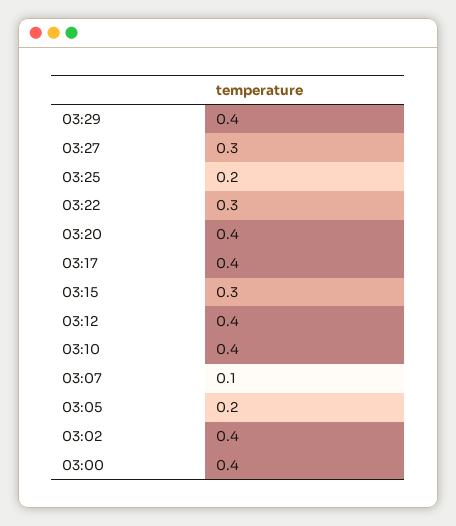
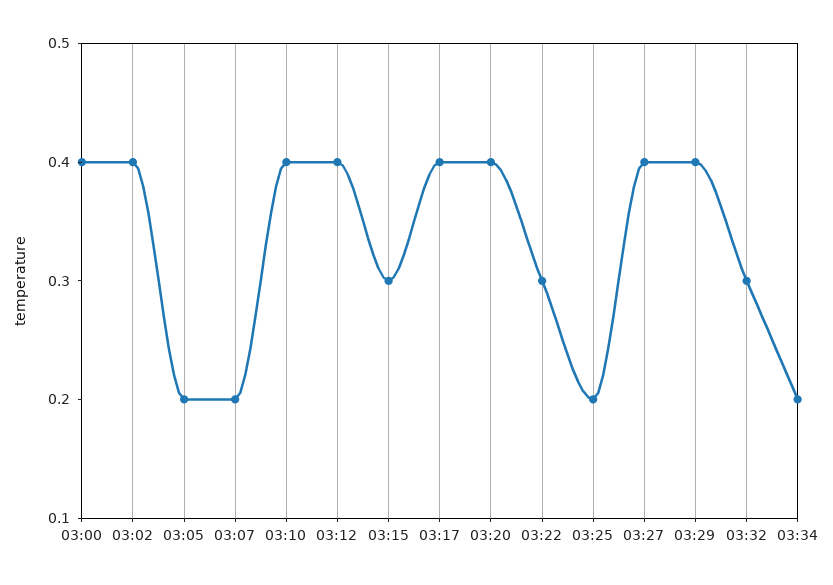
03:27: 0.3 -> 0.4
03:07: 0.1 -> 0.2
03:32: none -> 0.3
03:34: none -> 0.2

